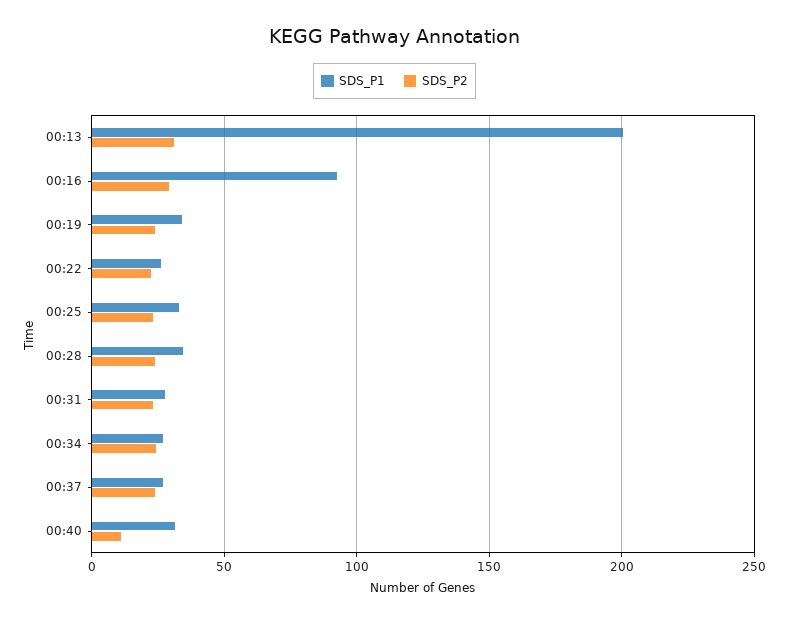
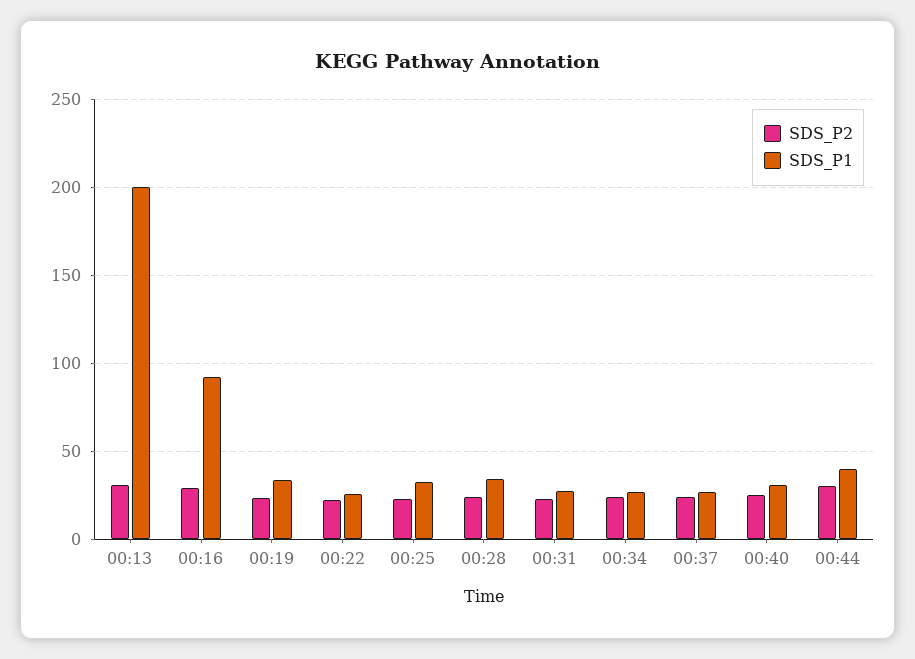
SDS_P2, 00:40: 10 -> 25
SDS_P2, 00:44: none -> 30
SDS_P1, 00:44: none -> 40

